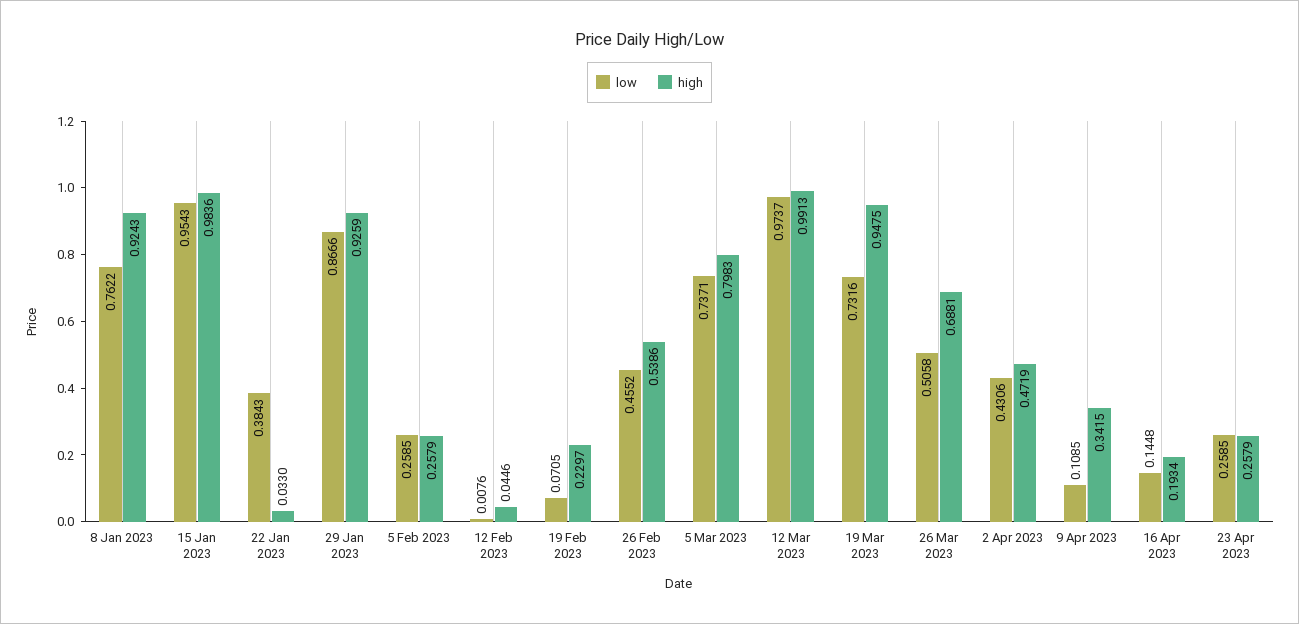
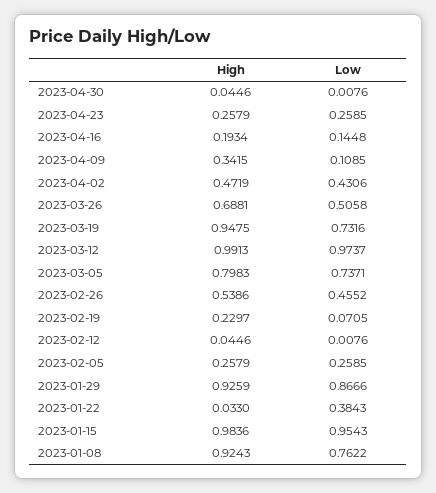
high, 2023-04-30: none -> 0.0446
low, 2023-04-30: none -> 0.0076

